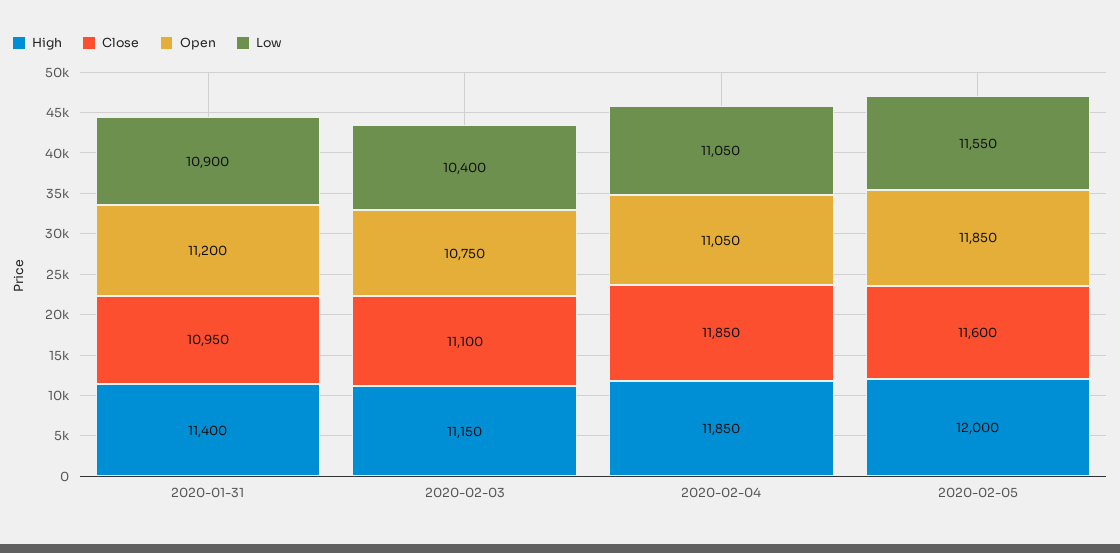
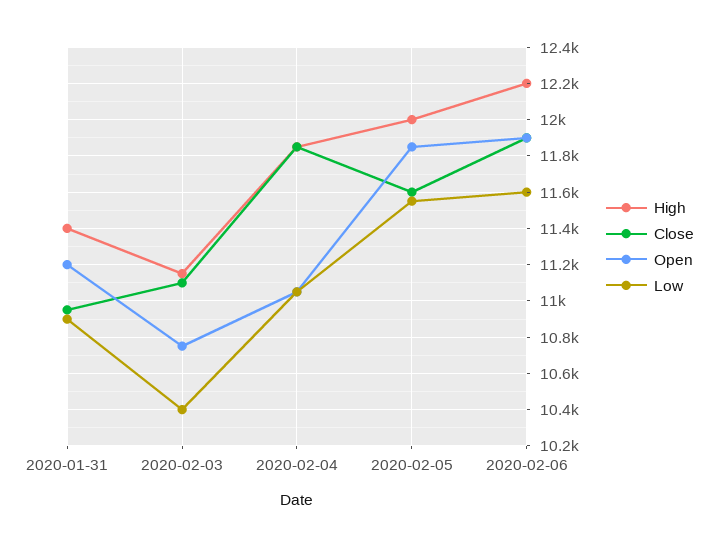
High, 2020-02-06: none -> 12200
Close, 2020-02-06: none -> 11900
Open, 2020-02-06: none -> 11900
Low, 2020-02-06: none -> 11600

